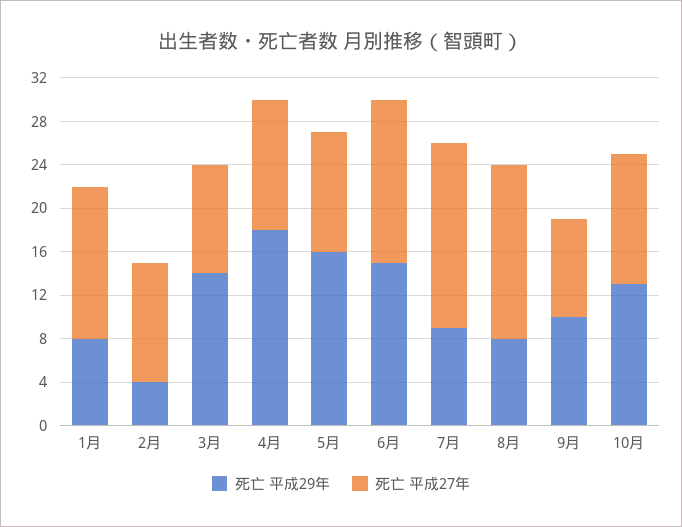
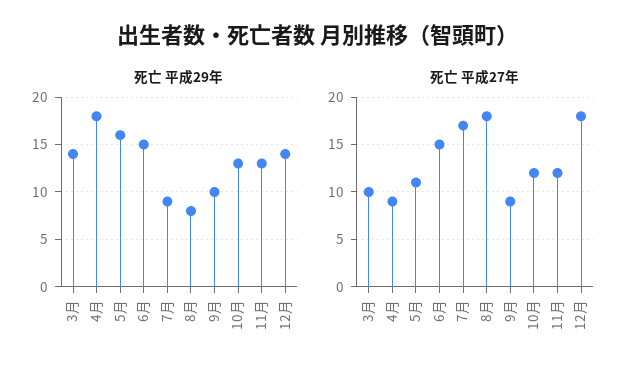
死亡 平成29年, 1月: 8 -> none
死亡 平成27年, 1月: 14 -> none
死亡 平成29年, 2月: 4 -> none
死亡 平成27年, 2月: 11 -> none
死亡 平成27年, 4月: 12 -> 9
死亡 平成27年, 8月: 16 -> 18
死亡 平成29年, 11月: none -> 13
死亡 平成29年, 12月: none -> 14
死亡 平成27年, 11月: none -> 12
死亡 平成27年, 12月: none -> 18

